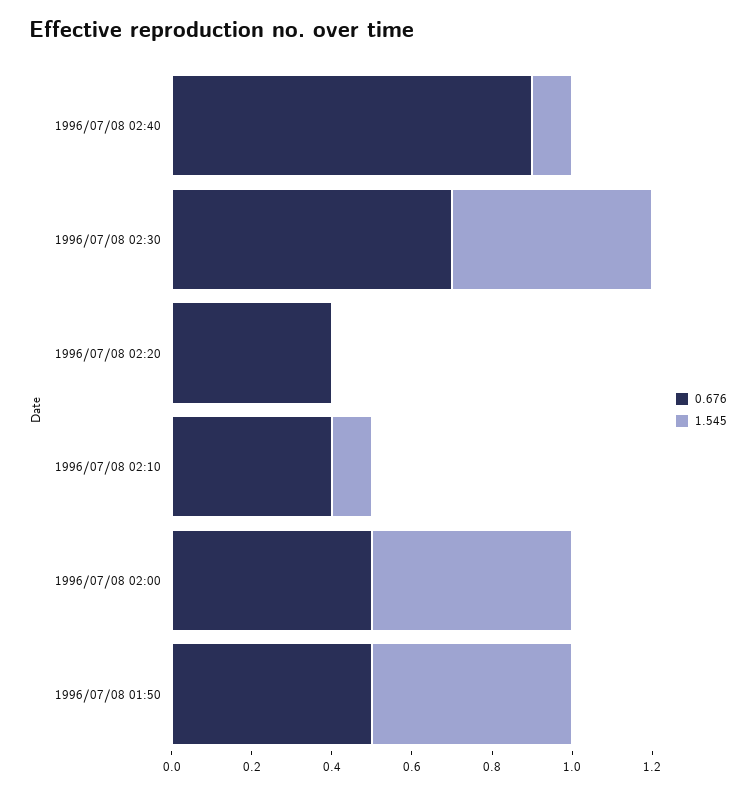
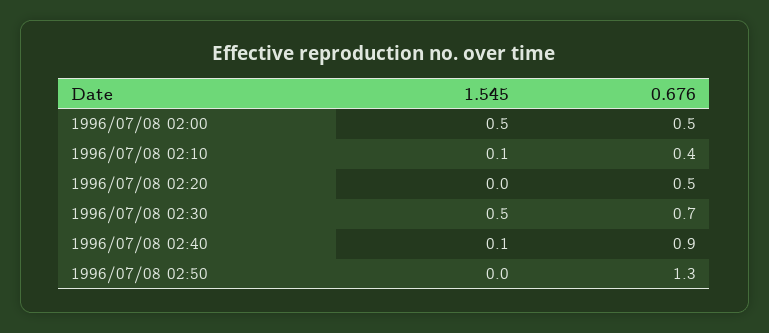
0.676, 1996/07/08 02:20: 0.4 -> 0.5
0.676, 1996/07/08 01:50: 0.5 -> none
1.545, 1996/07/08 01:50: 0.5 -> none
1.545, 1996/07/08 02:50: none -> 0
0.676, 1996/07/08 02:50: none -> 1.3

